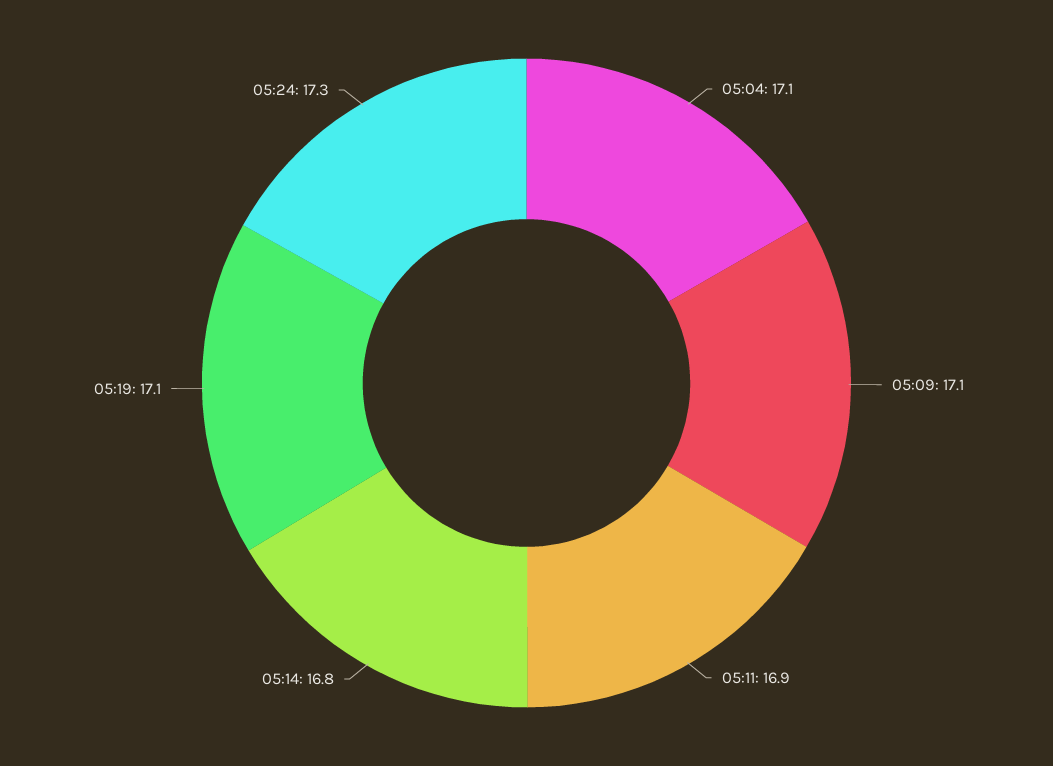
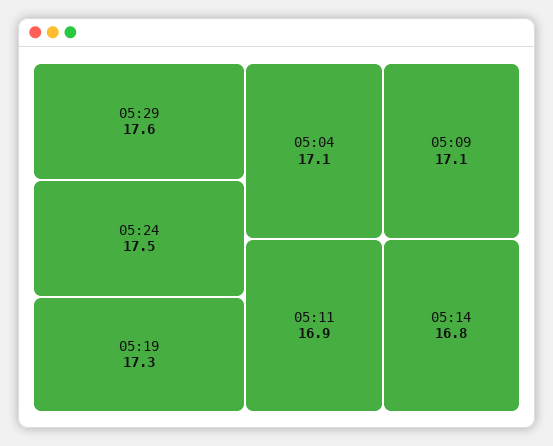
05:19: 17.1 -> 17.3
05:24: 17.3 -> 17.5
05:29: none -> 17.6

